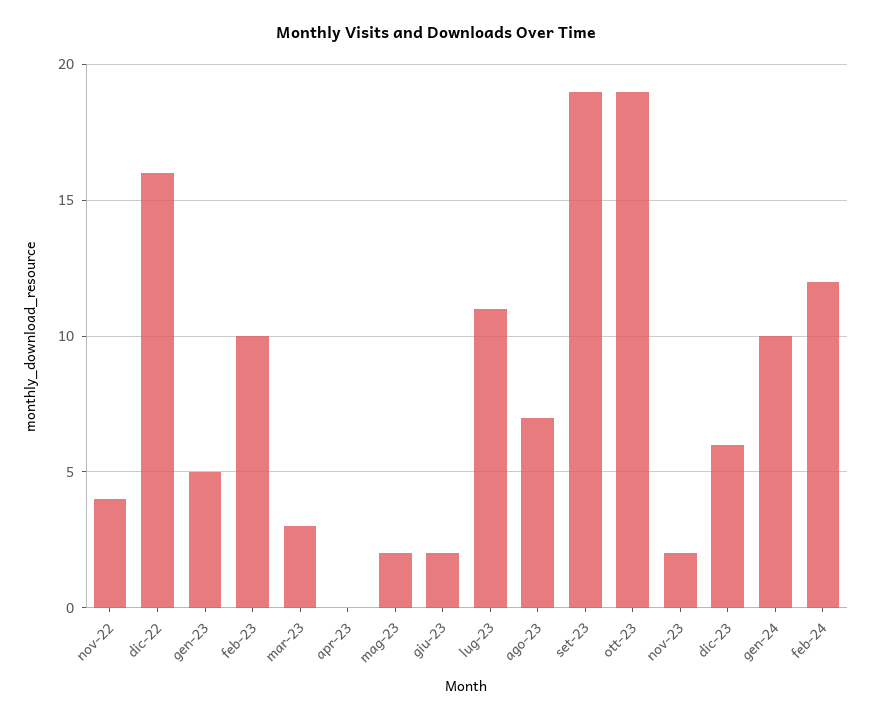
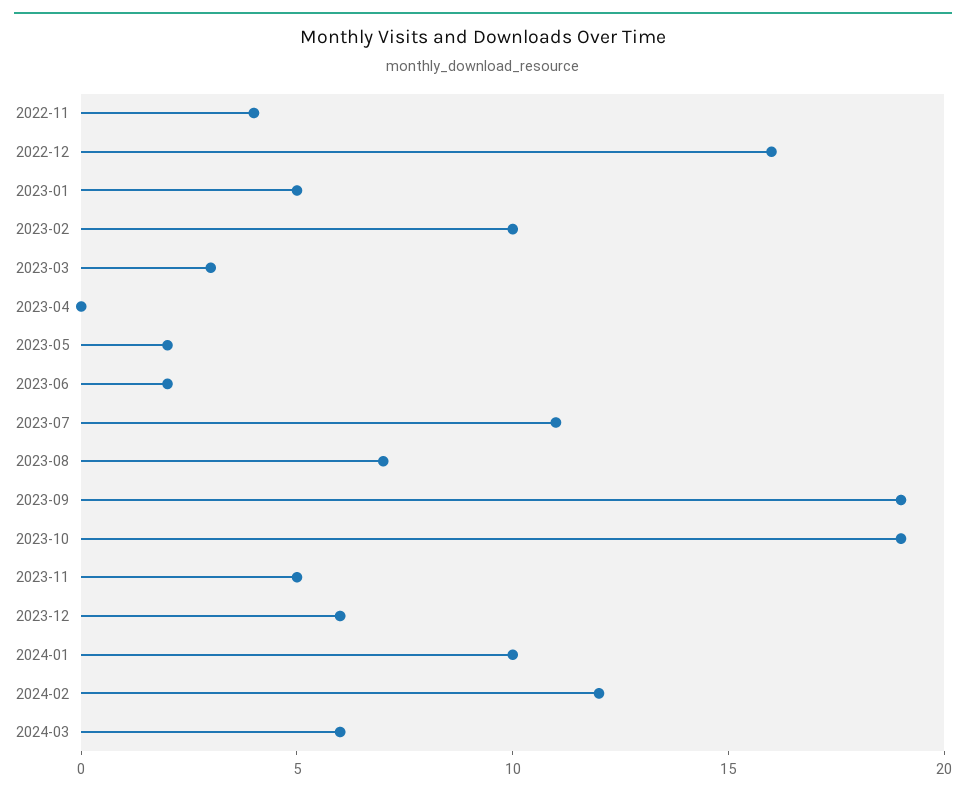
nov-23: 2 -> 5
2024-03: none -> 6

